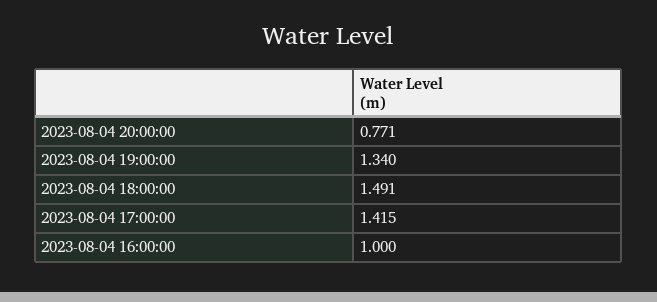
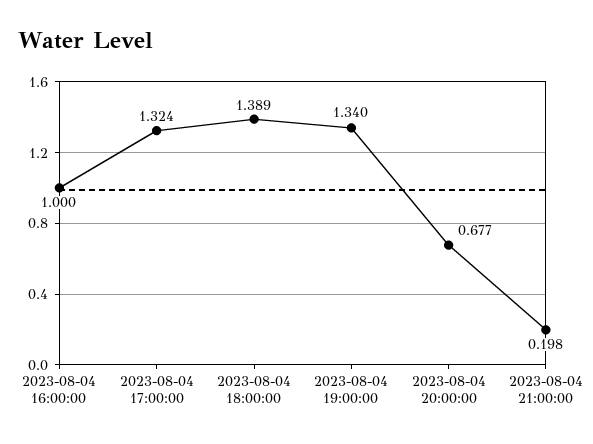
2023-08-04 20:00:00: 0.771 -> 0.677
2023-08-04 18:00:00: 1.491 -> 1.389
2023-08-04 17:00:00: 1.415 -> 1.324
2023-08-04 21:00:00: none -> 0.198

